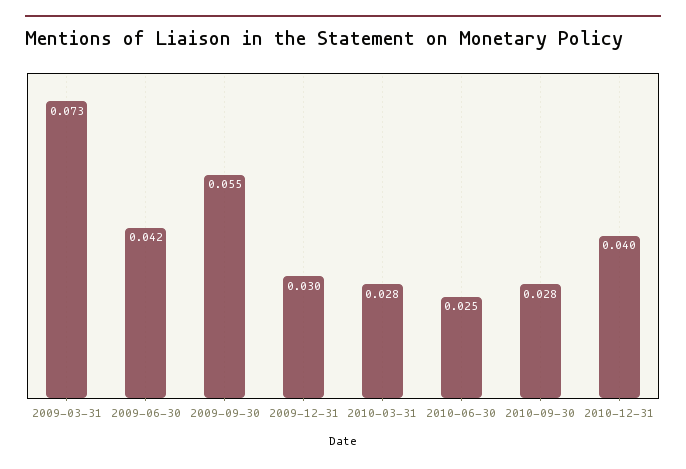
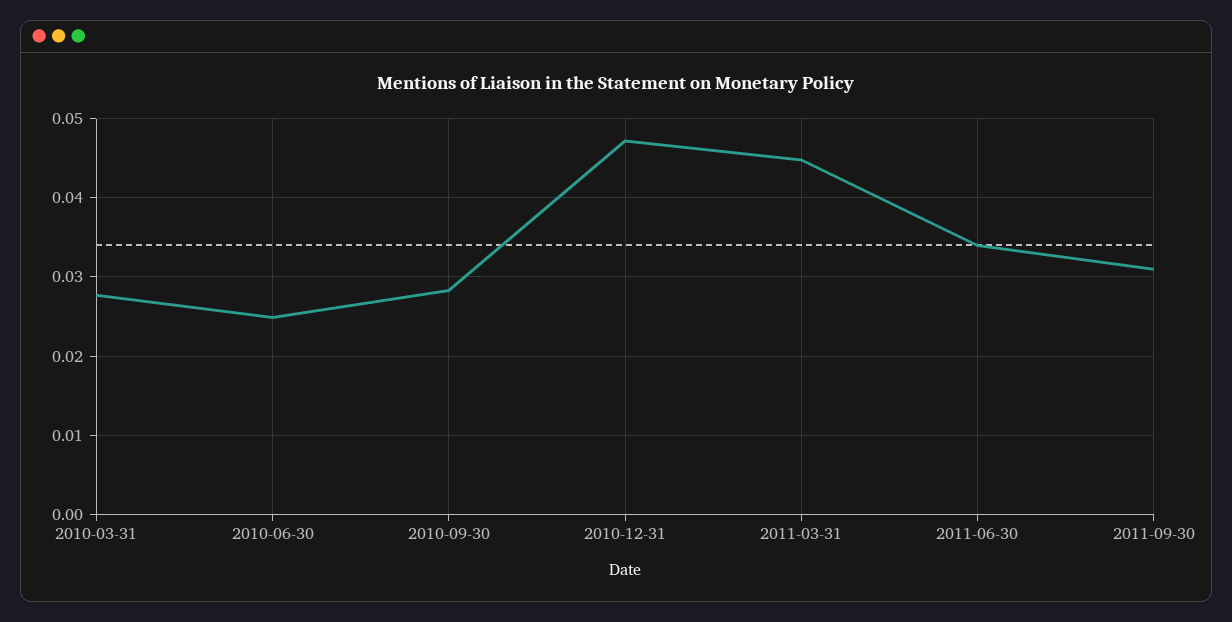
2009-03-31: 0.073 -> none
2009-06-30: 0.042 -> none
2009-09-30: 0.055 -> none
2009-12-31: 0.03 -> none
2010-12-31: 0.04 -> 0.047
2011-03-31: none -> 0.045
2011-06-30: none -> 0.034
2011-09-30: none -> 0.031

